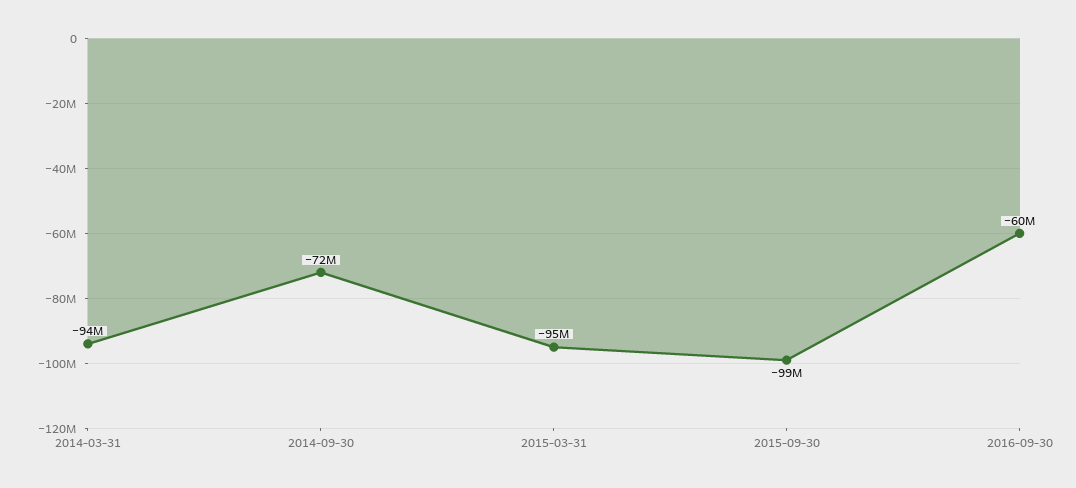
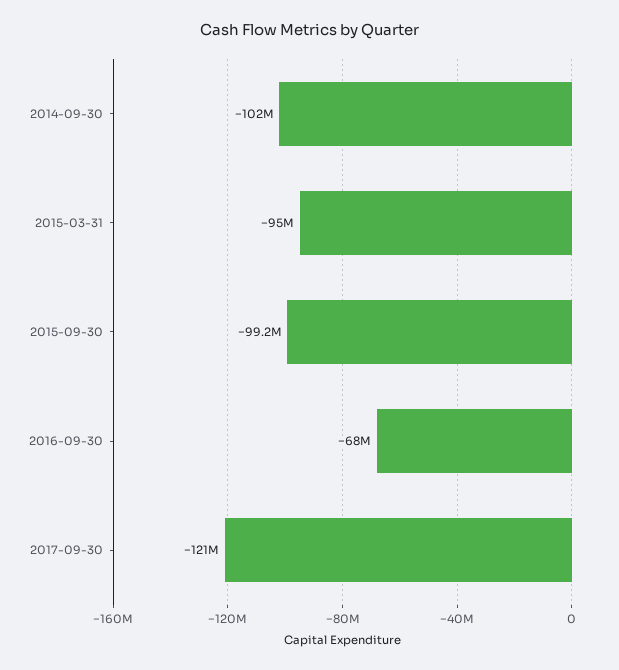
2014-03-31: -94000000 -> none
2014-09-30: -72000000 -> -102000000
2016-09-30: -60000000 -> -68000000
2017-09-30: none -> -121000000

